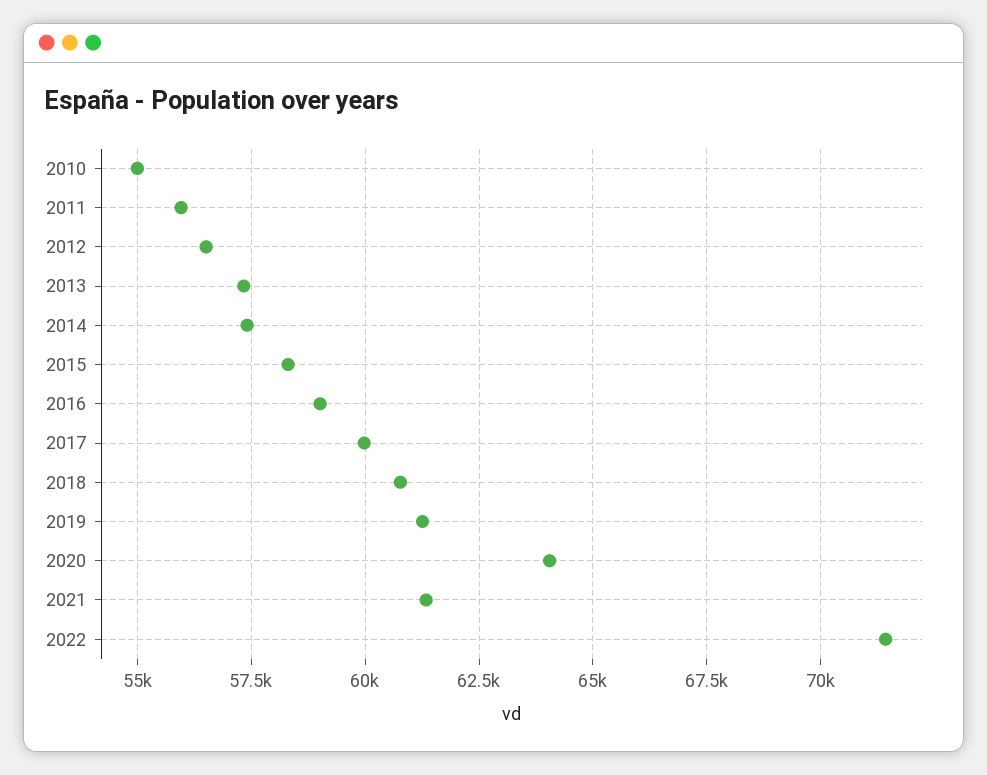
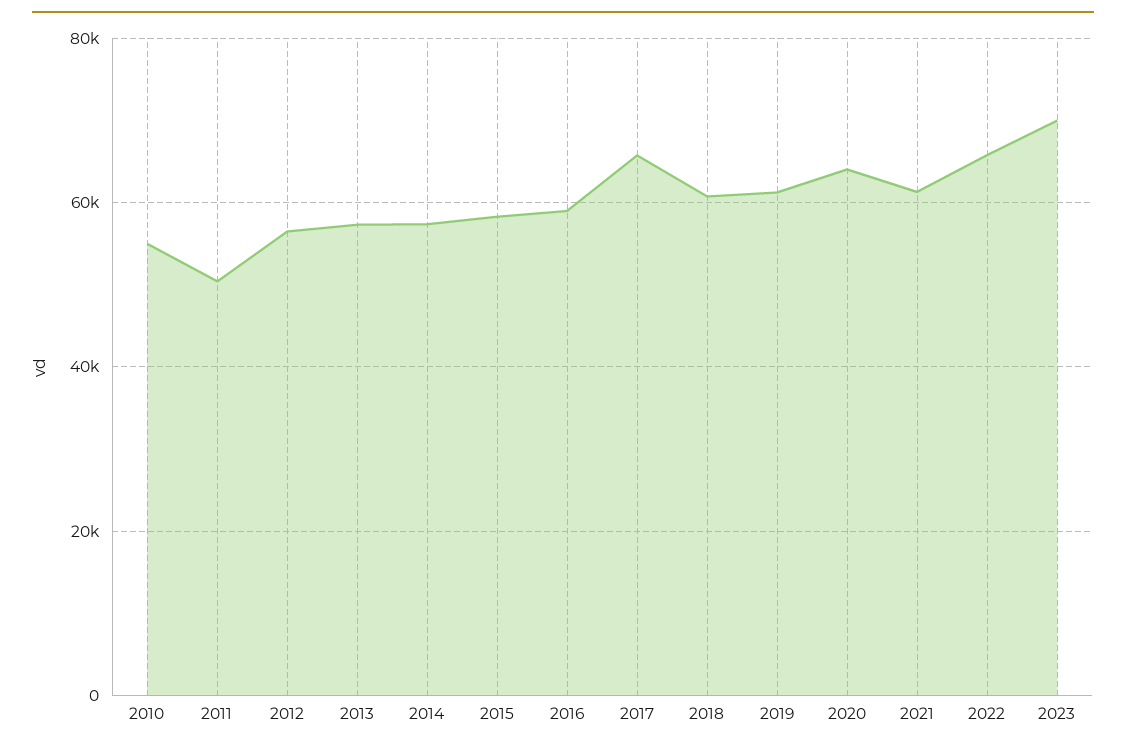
2011: 56000 -> 50000
2017: 60000 -> 66000
2022: 71500 -> 66000
2023: none -> 70000

